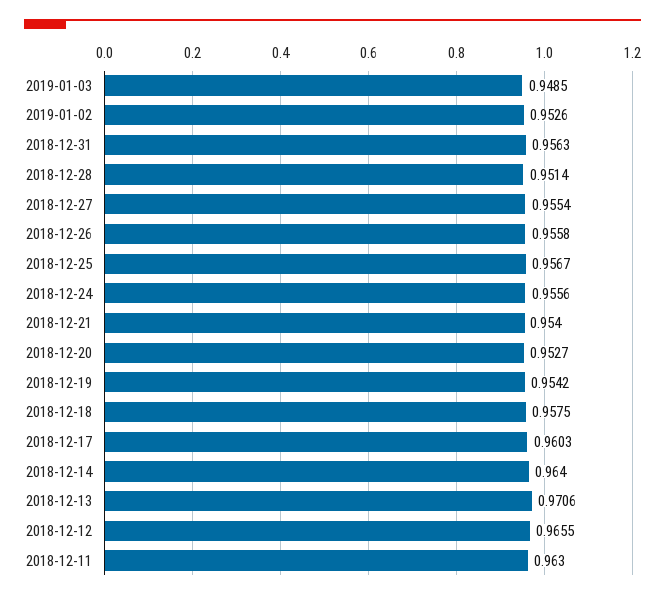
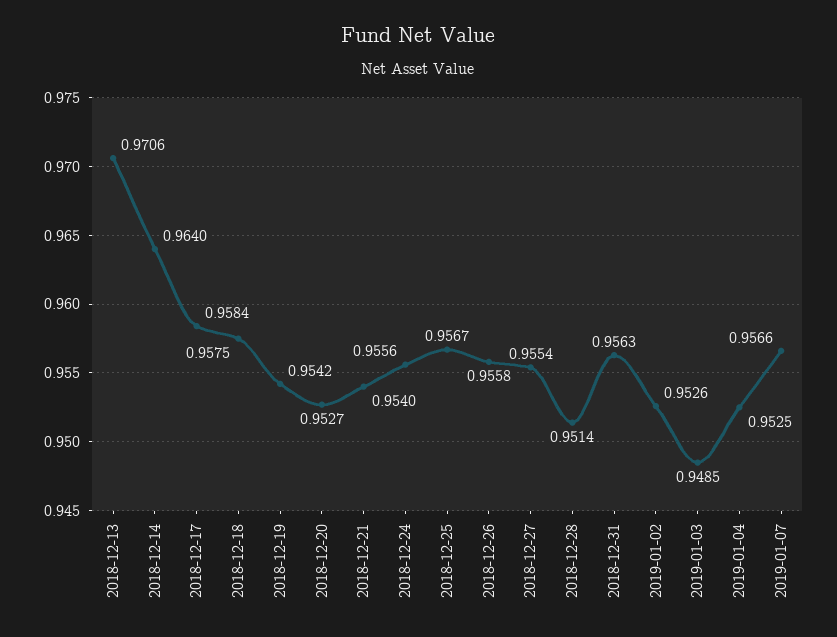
2018-12-17: 0.9603 -> 0.9584
2018-12-12: 0.9655 -> none
2018-12-11: 0.963 -> none
2019-01-04: none -> 0.9525
2019-01-07: none -> 0.9566

